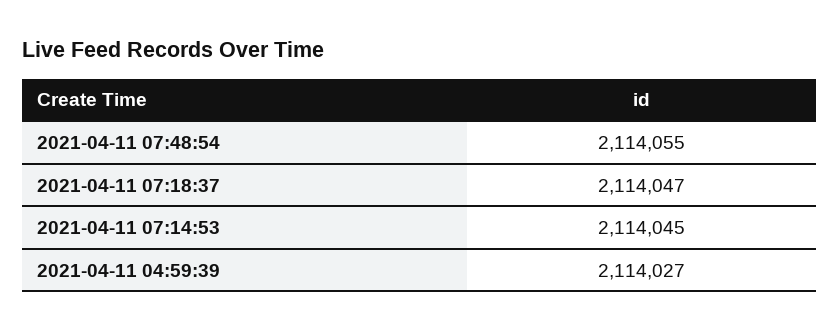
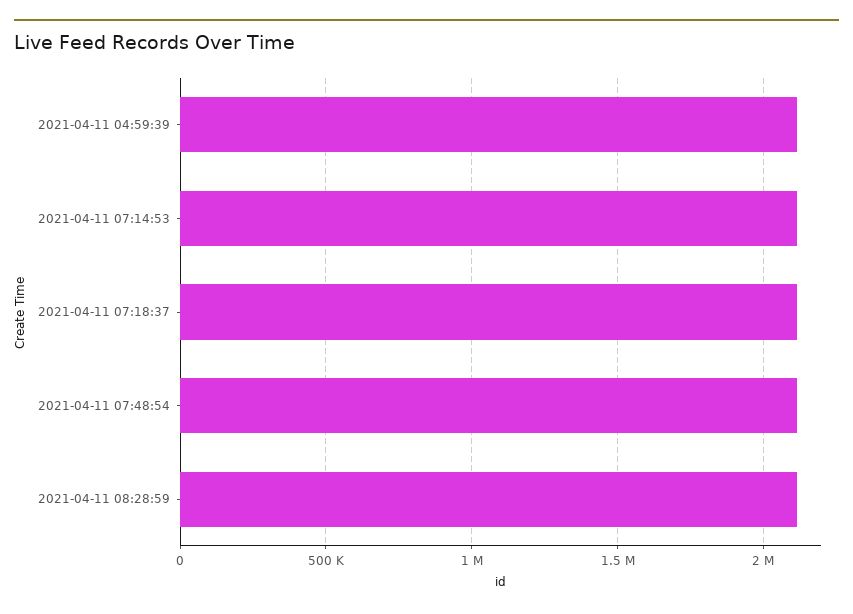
2021-04-11 08:28:59: none -> 2100000

